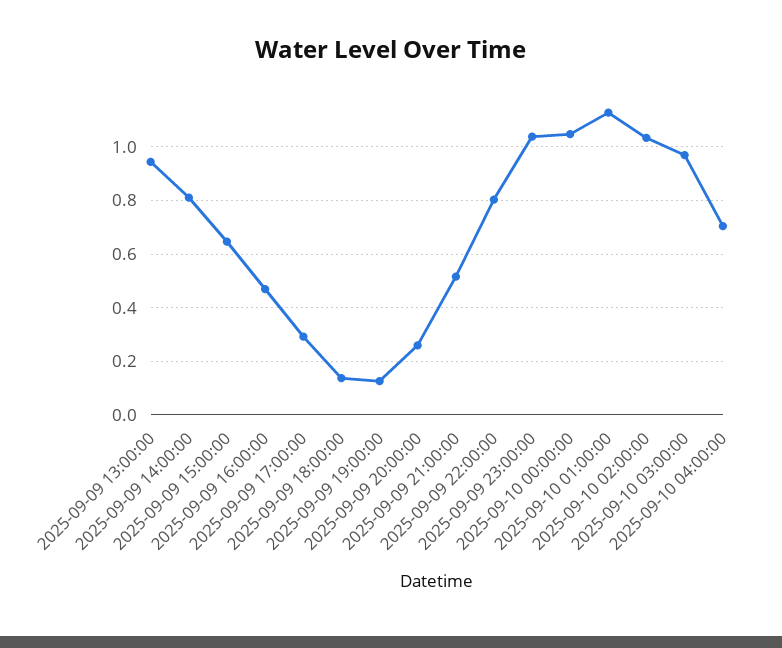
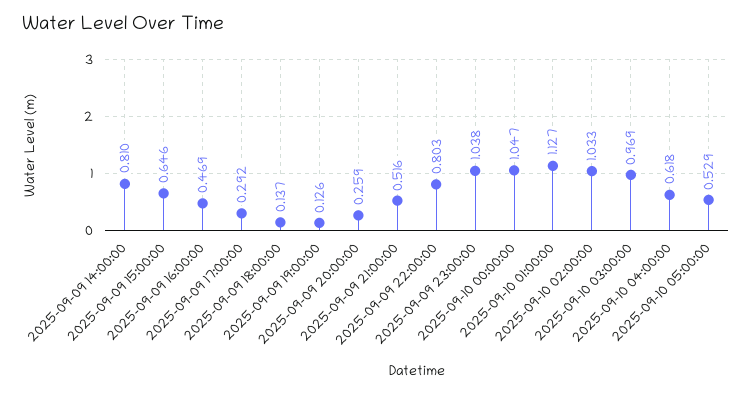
2025-09-09 13:00:00: 0.95 -> none
2025-09-10 04:00:00: 0.7 -> 0.618
2025-09-10 05:00:00: none -> 0.529

